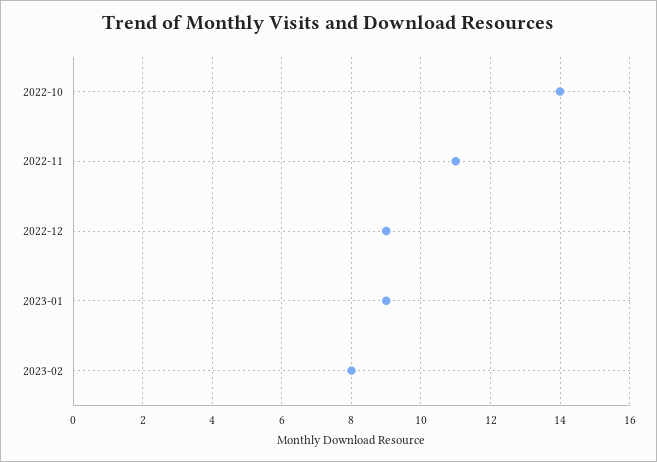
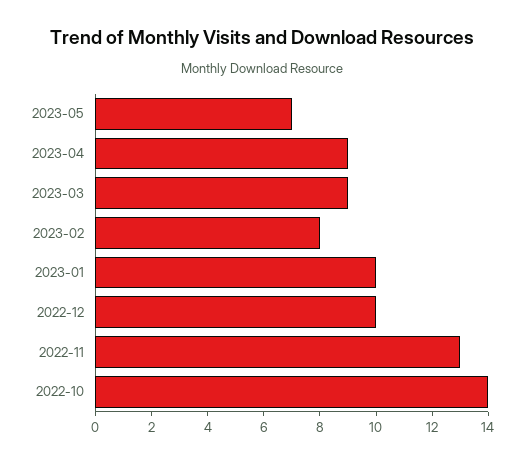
2022-11: 11 -> 13
2022-12: 9 -> 10
2023-01: 9 -> 10
2023-05: none -> 7
2023-04: none -> 9
2023-03: none -> 9

